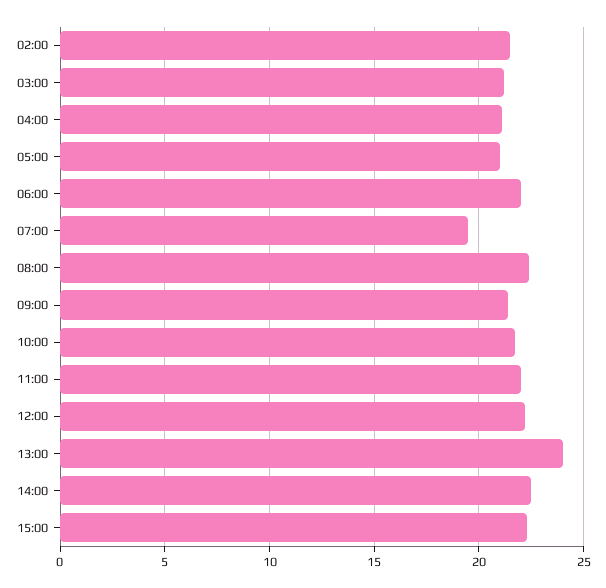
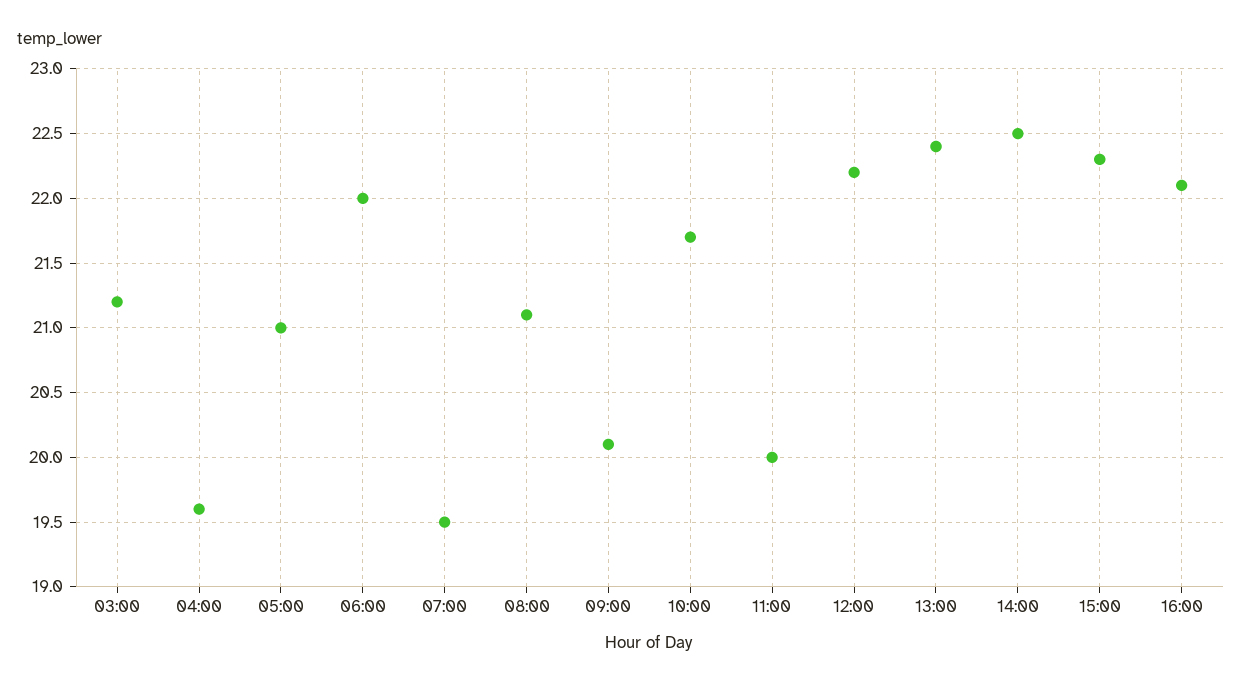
02:00: 21.5 -> none
04:00: 21 -> 19.6
08:00: 22.5 -> 21.1
09:00: 21.5 -> 20.1
11:00: 22 -> 20
13:00: 24 -> 22.4
16:00: none -> 22.1

